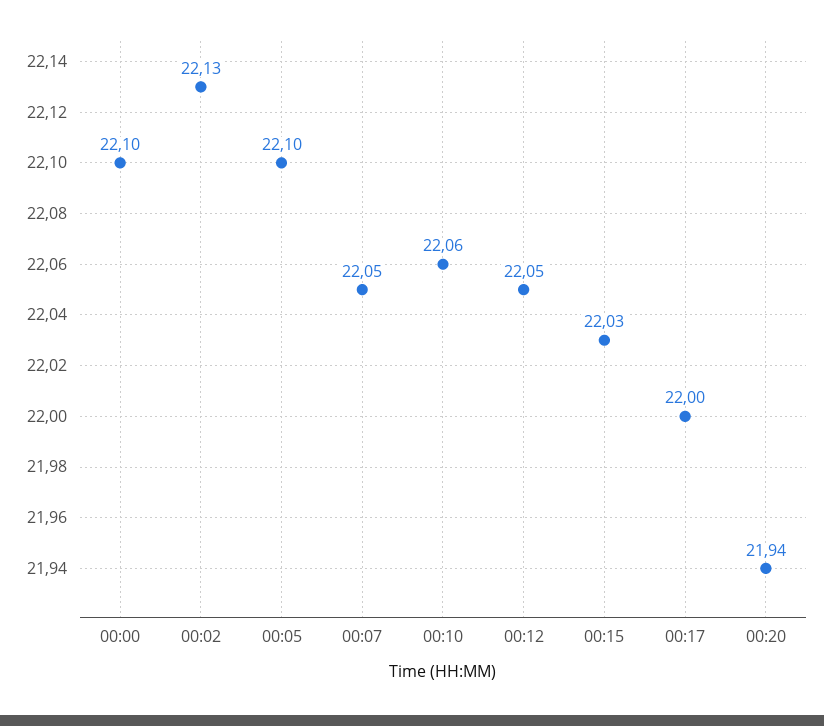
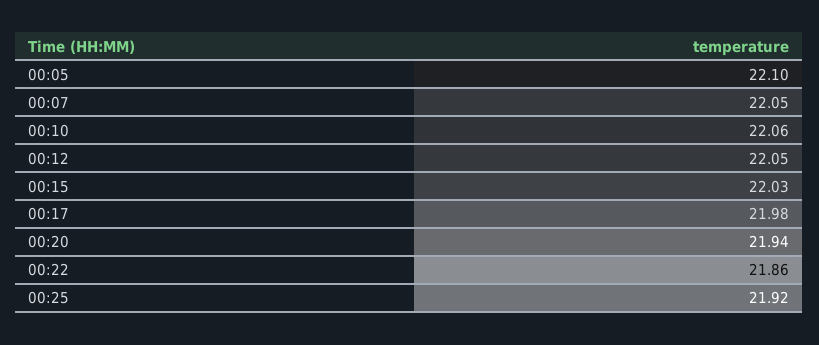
00:00: 22.1 -> none
00:02: 22.13 -> none
00:17: 22 -> 21.98
00:22: none -> 21.86
00:25: none -> 21.92

